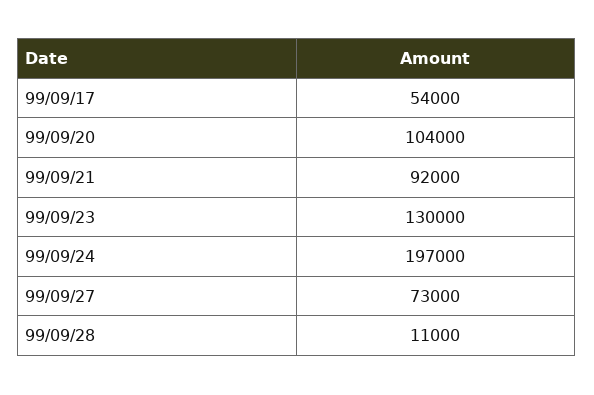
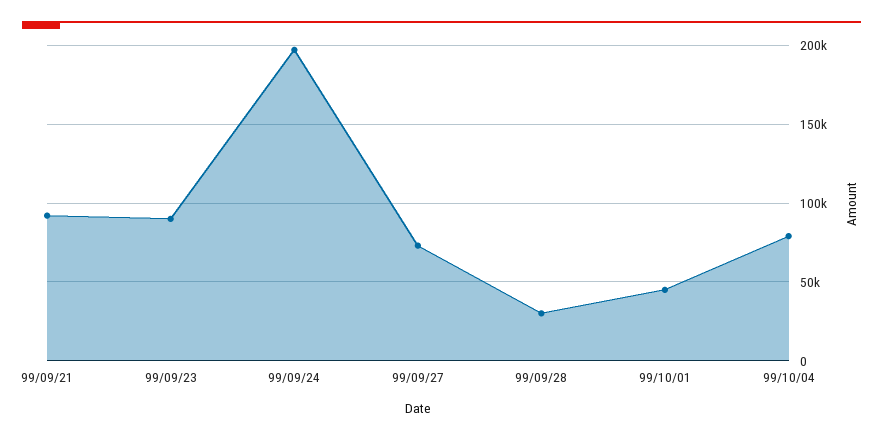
99/09/17: 54000 -> none
99/09/20: 104000 -> none
99/09/23: 130000 -> 90000
99/09/28: 11000 -> 30000
99/10/01: none -> 45000
99/10/04: none -> 80000

